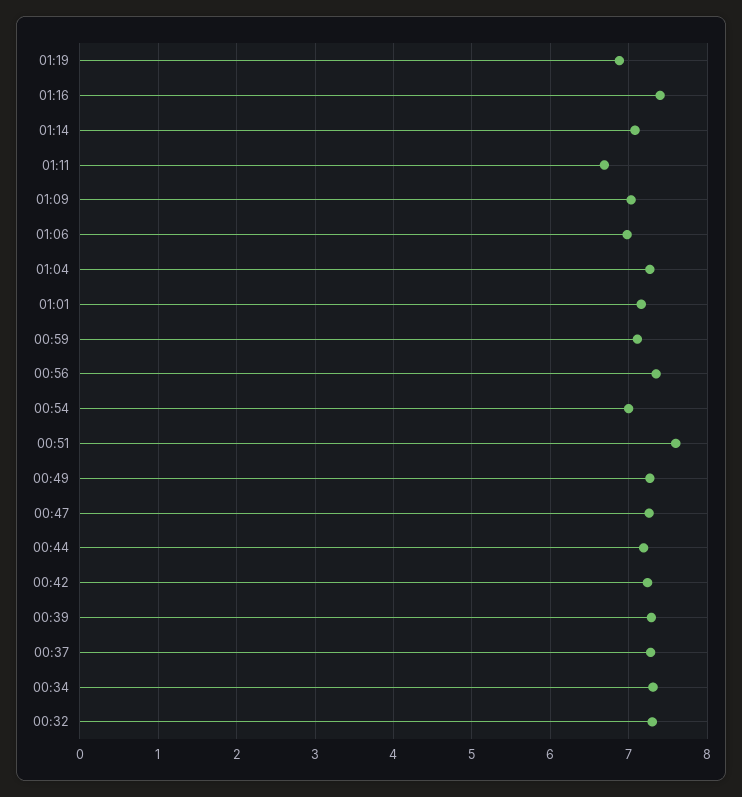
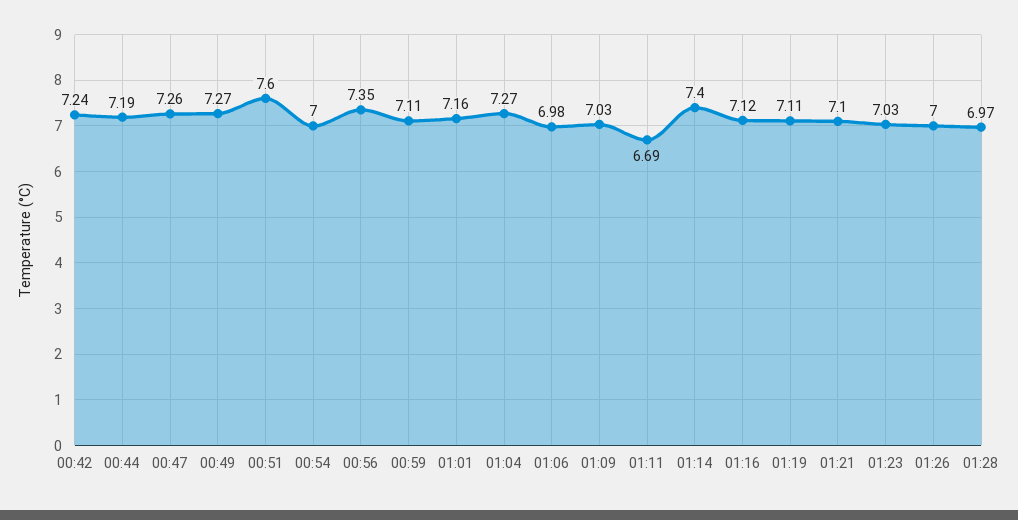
01:19: 6.9 -> 7.11
01:16: 7.4 -> 7.12
01:14: 7.1 -> 7.4
00:39: 7.3 -> none
00:37: 7.3 -> none
00:34: 7.3 -> none
00:32: 7.3 -> none
01:21: none -> 7.1
01:23: none -> 7.03
01:26: none -> 7
01:28: none -> 6.97

